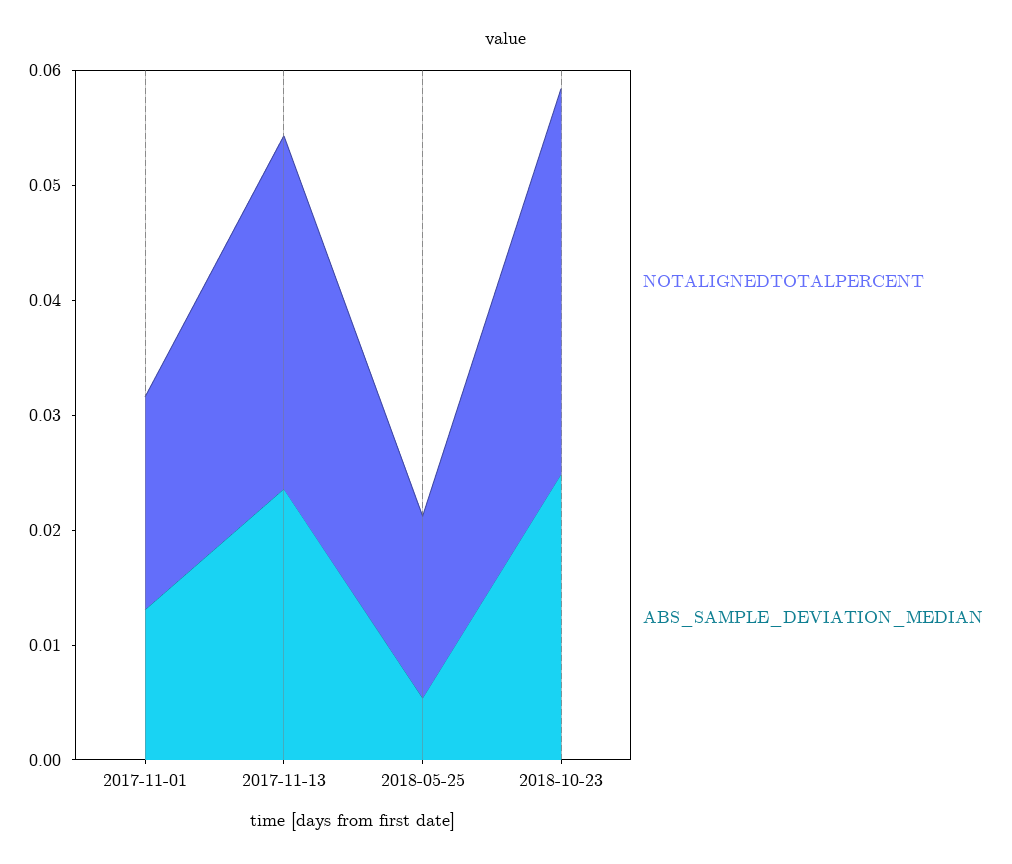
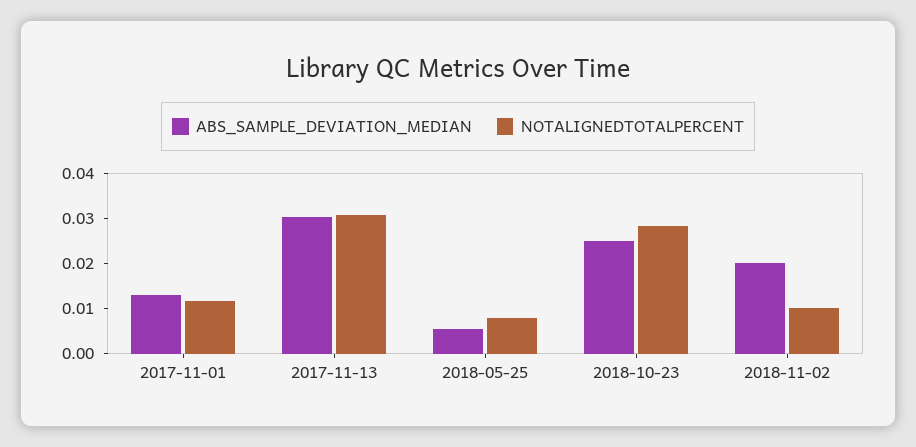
NOTALIGNEDTOTALPERCENT, 2017-11-01: 0.018 -> 0.012
ABS_SAMPLE_DEVIATION_MEDIAN, 2017-11-13: 0.024 -> 0.03
NOTALIGNEDTOTALPERCENT, 2018-05-25: 0.016 -> 0.008
NOTALIGNEDTOTALPERCENT, 2018-10-23: 0.034 -> 0.028
ABS_SAMPLE_DEVIATION_MEDIAN, 2018-11-02: none -> 0.02
NOTALIGNEDTOTALPERCENT, 2018-11-02: none -> 0.01

